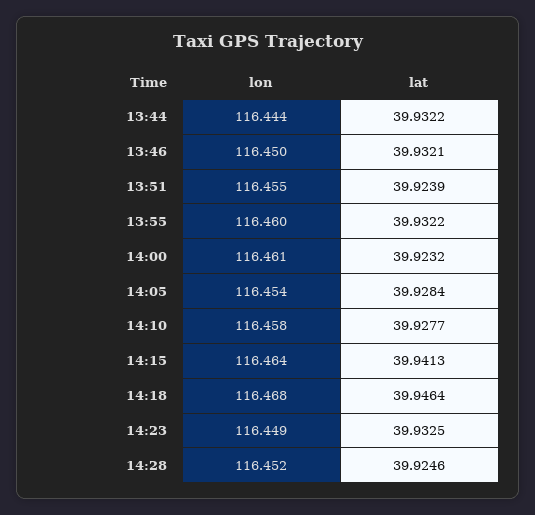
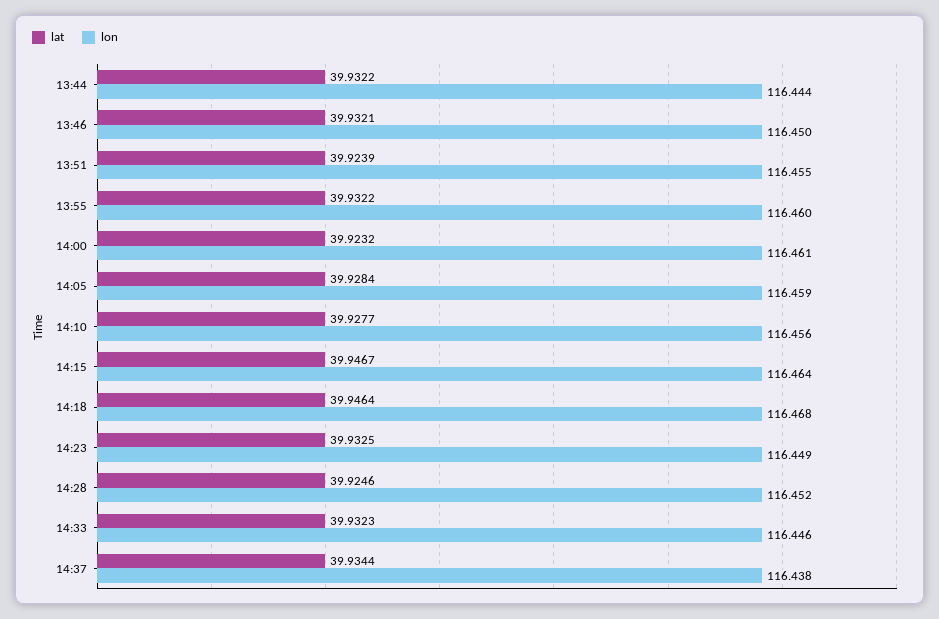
lon, 14:05: 116.454 -> 116.459
lon, 14:10: 116.458 -> 116.456
lat, 14:15: 39.9413 -> 39.9467
lat, 14:33: none -> 39.9323
lon, 14:33: none -> 116.446
lat, 14:37: none -> 39.9344
lon, 14:37: none -> 116.438

